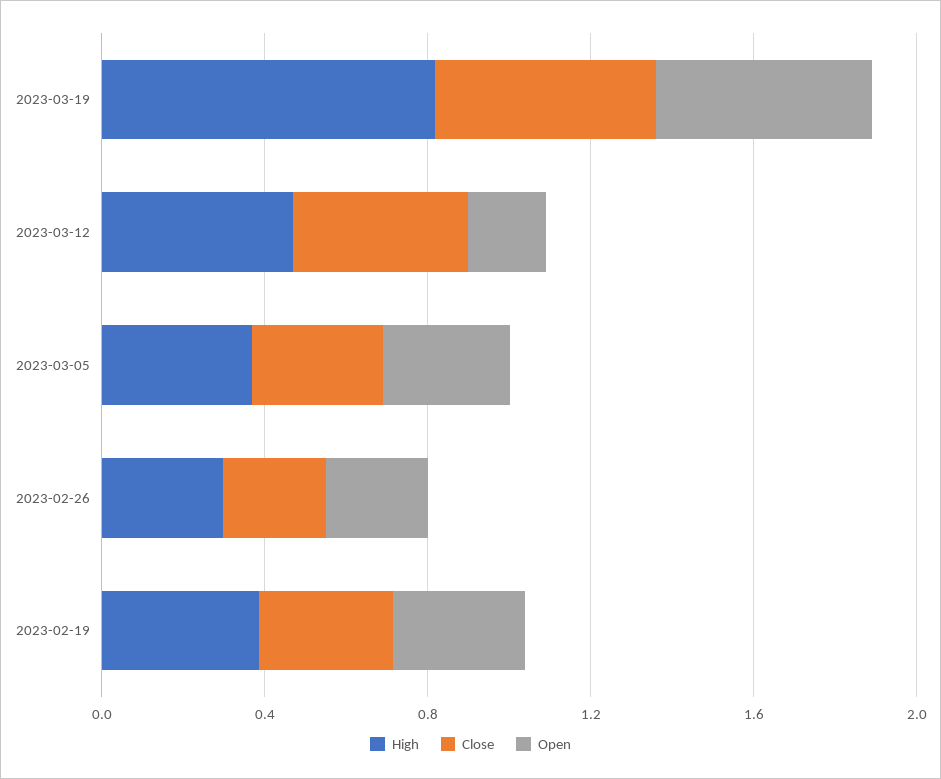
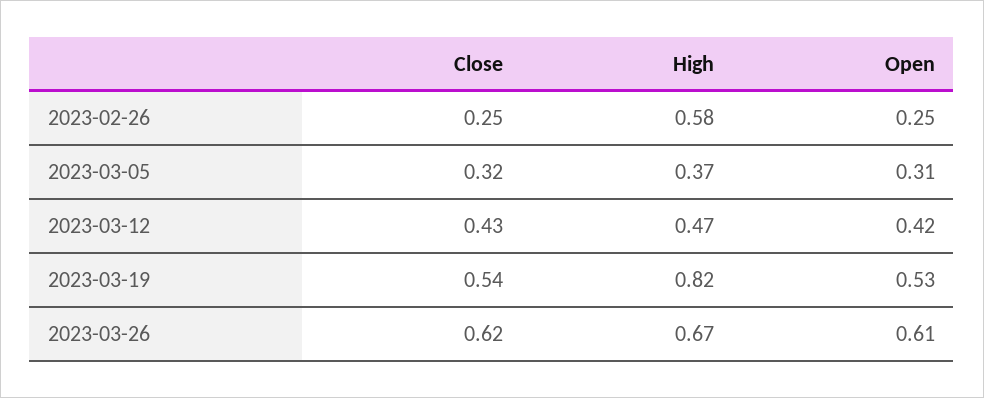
Open, 2023-03-12: 0.2 -> 0.42
High, 2023-02-26: 0.3 -> 0.58
High, 2023-02-19: 0.4 -> none
Close, 2023-02-19: 0.3 -> none
Open, 2023-02-19: 0.3 -> none
Close, 2023-03-26: none -> 0.62
High, 2023-03-26: none -> 0.67
Open, 2023-03-26: none -> 0.61

